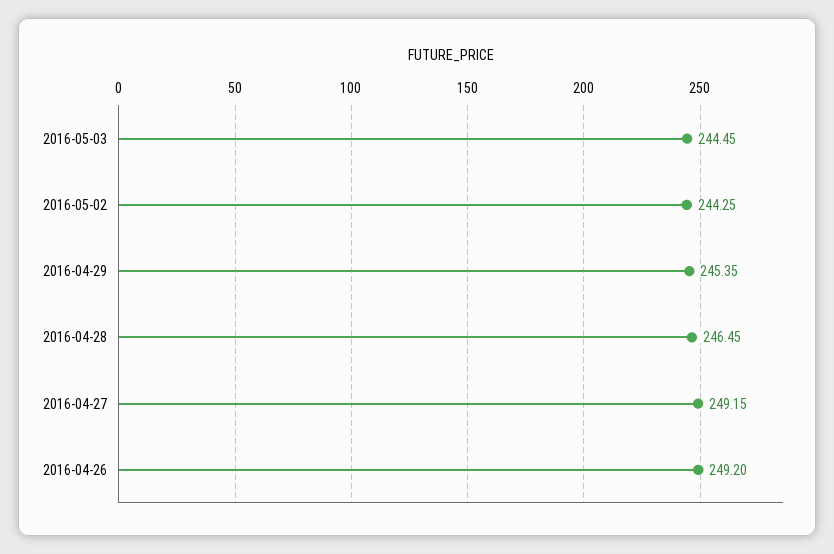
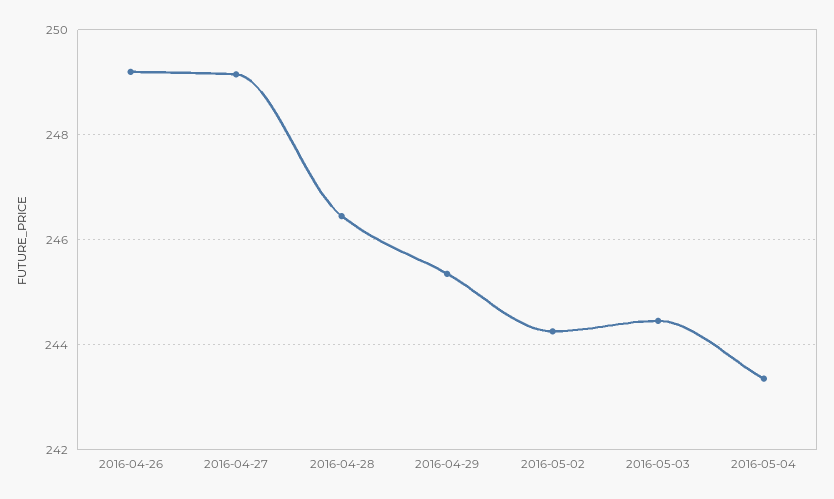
2016-05-04: none -> 243.4

